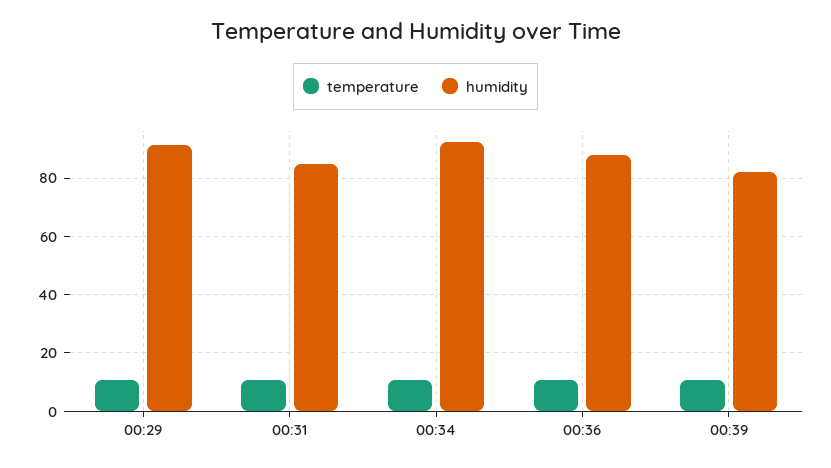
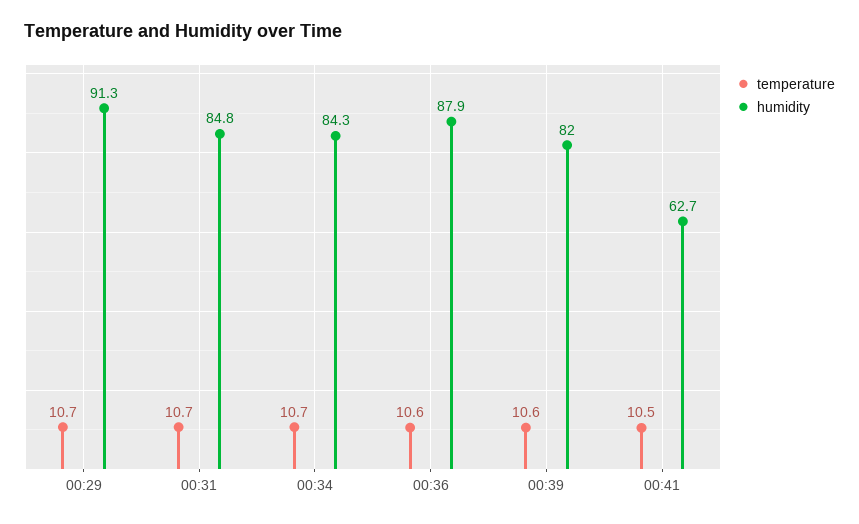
humidity, 00:34: 92.5 -> 84.3
temperature, 00:41: none -> 10.5
humidity, 00:41: none -> 62.7

